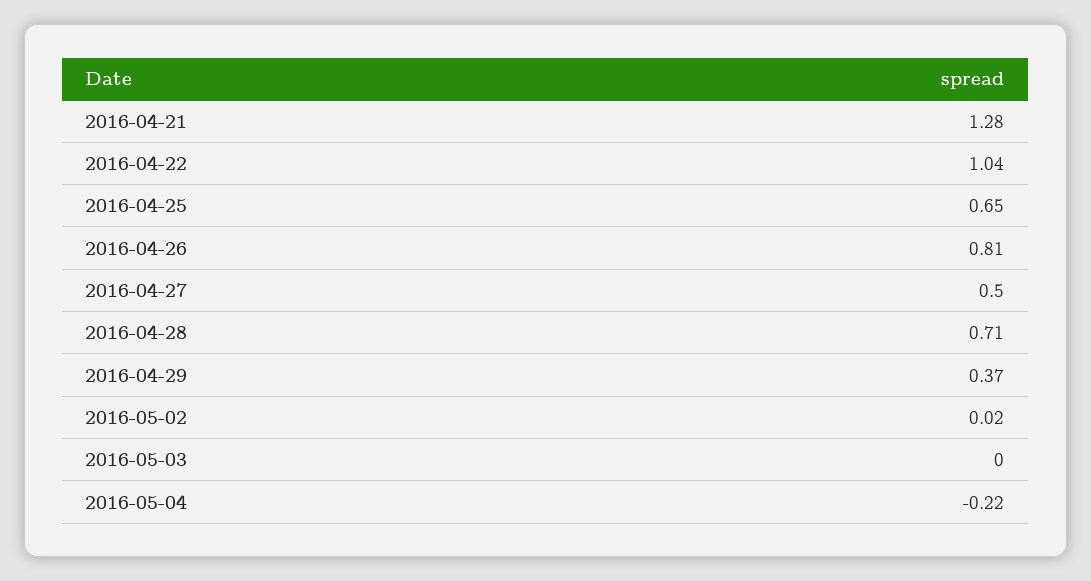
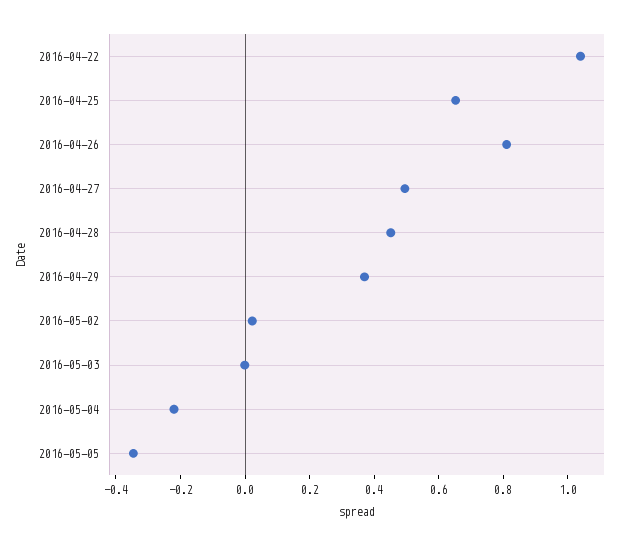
2016-04-21: 1.28 -> none
2016-04-28: 0.71 -> 0.45
2016-05-05: none -> -0.35

